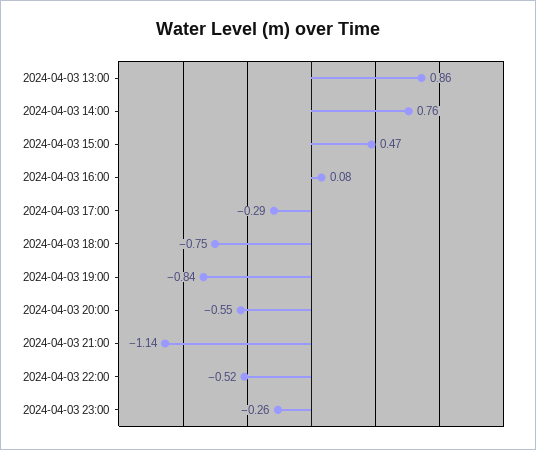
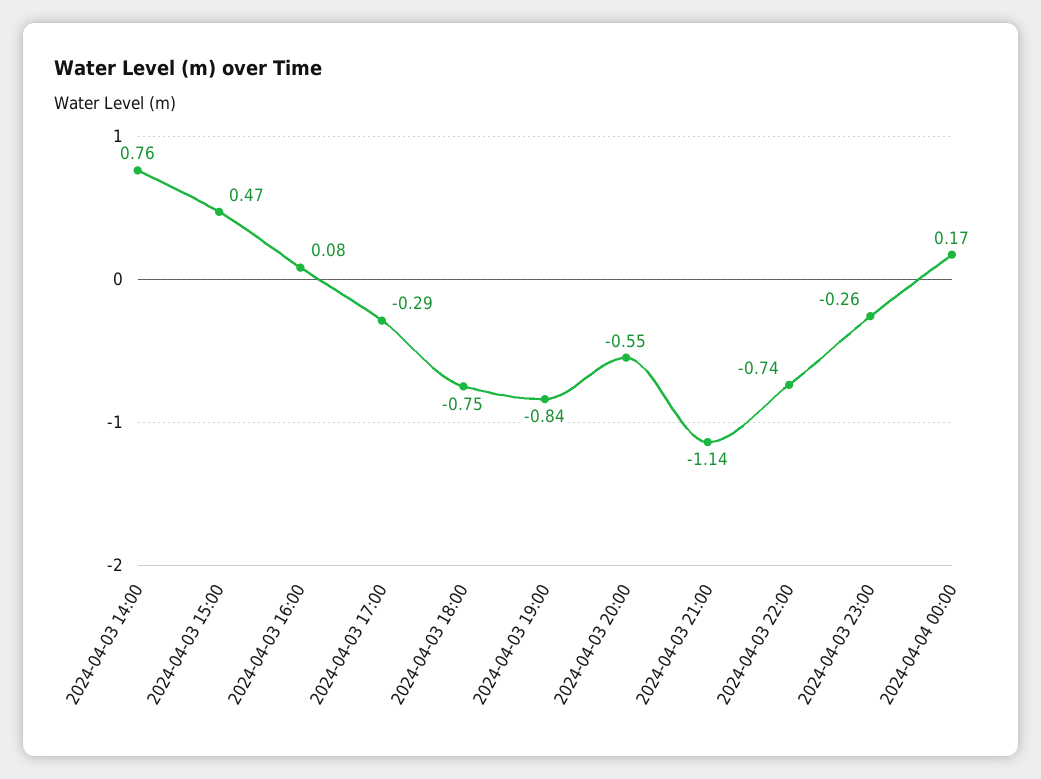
2024-04-03 13:00: 0.86 -> none
2024-04-03 22:00: -0.52 -> -0.74
2024-04-04 00:00: none -> 0.17

